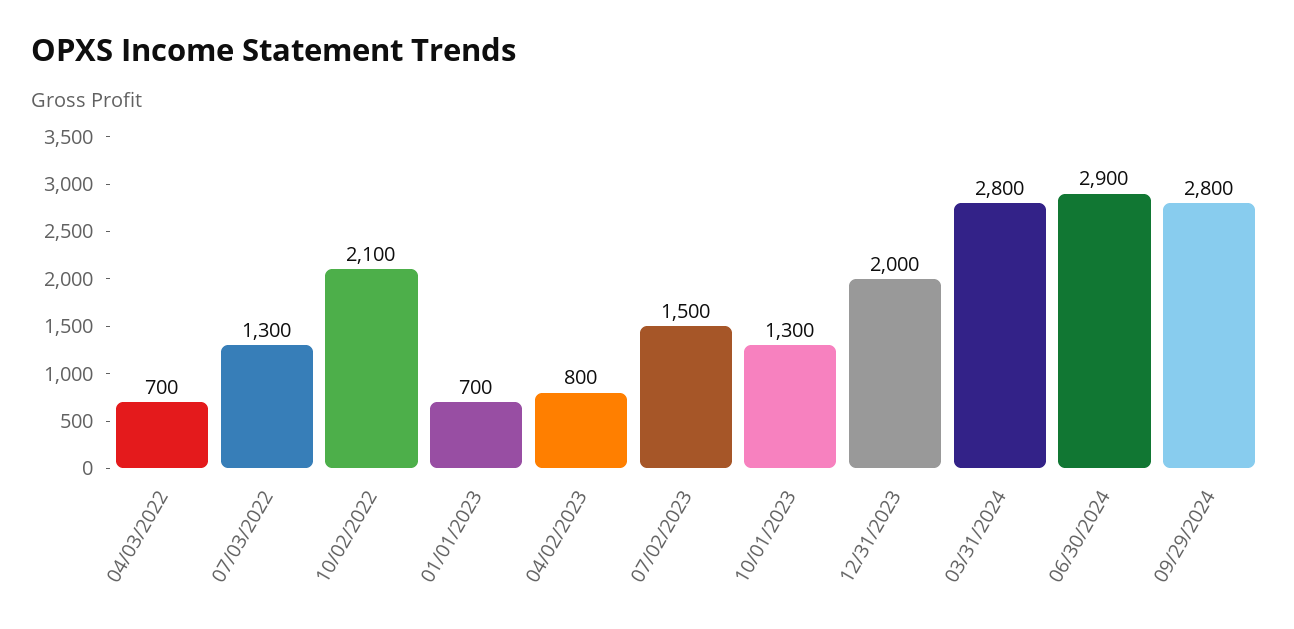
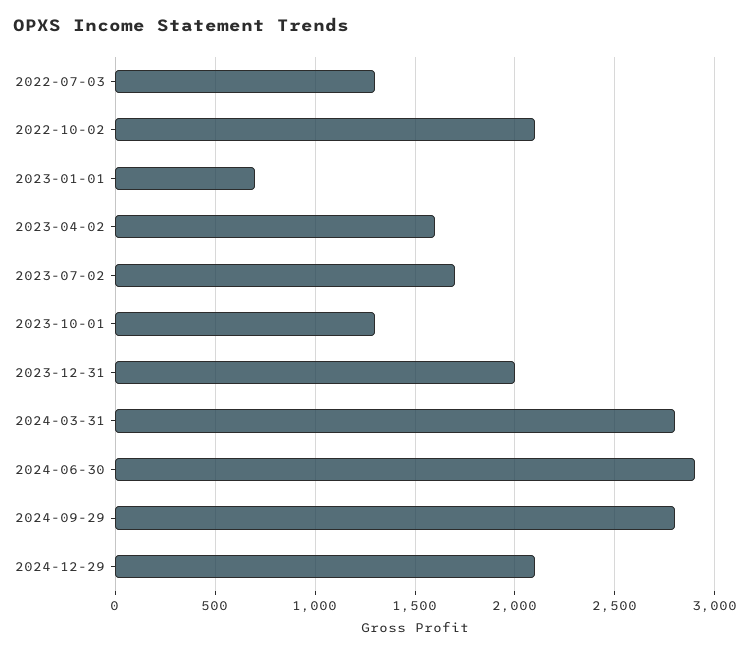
04/03/2022: 700 -> none
04/02/2023: 800 -> 1600
07/02/2023: 1500 -> 1700
2024-12-29: none -> 2100

